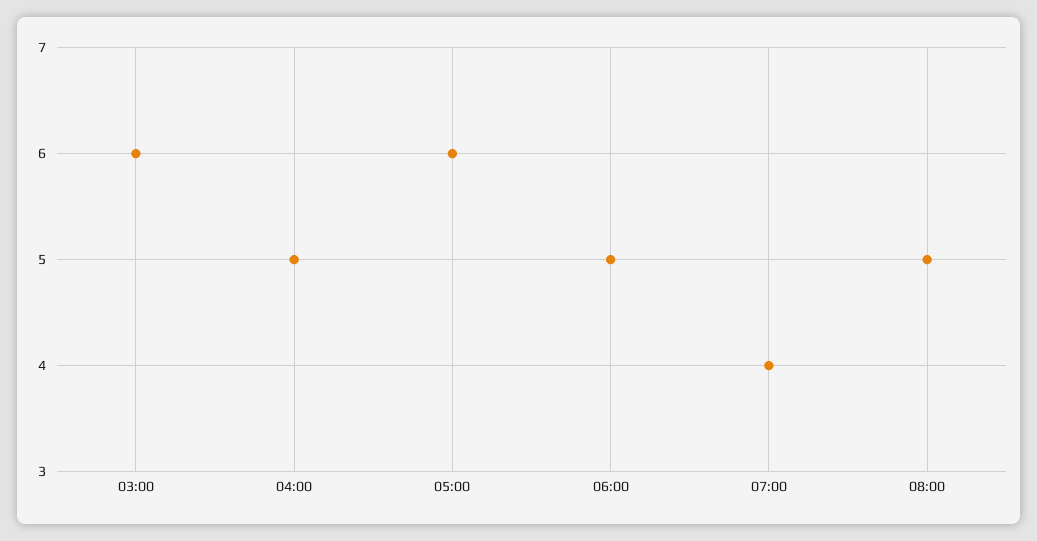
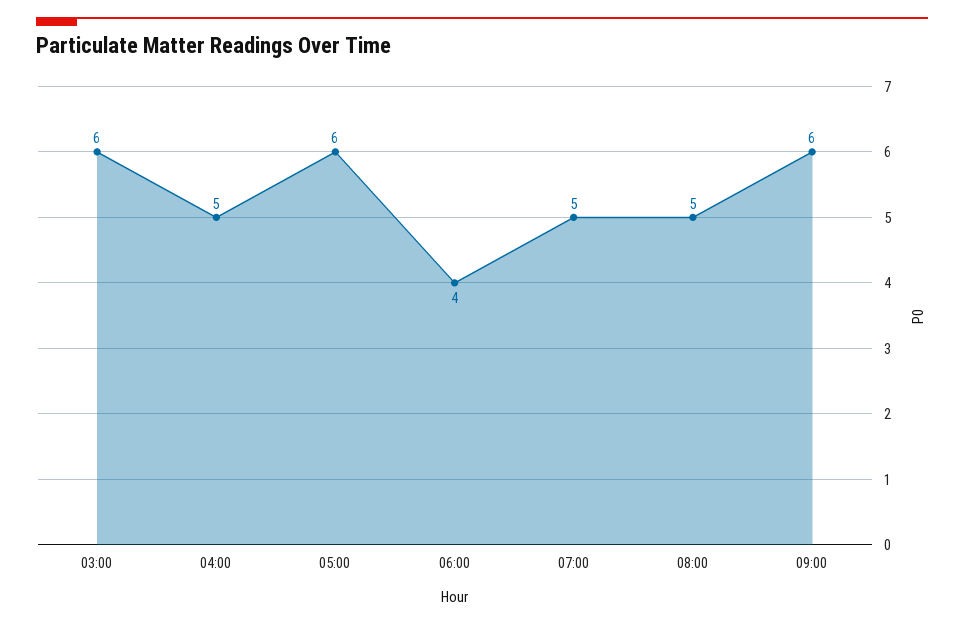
06:00: 5 -> 4
07:00: 4 -> 5
09:00: none -> 6

